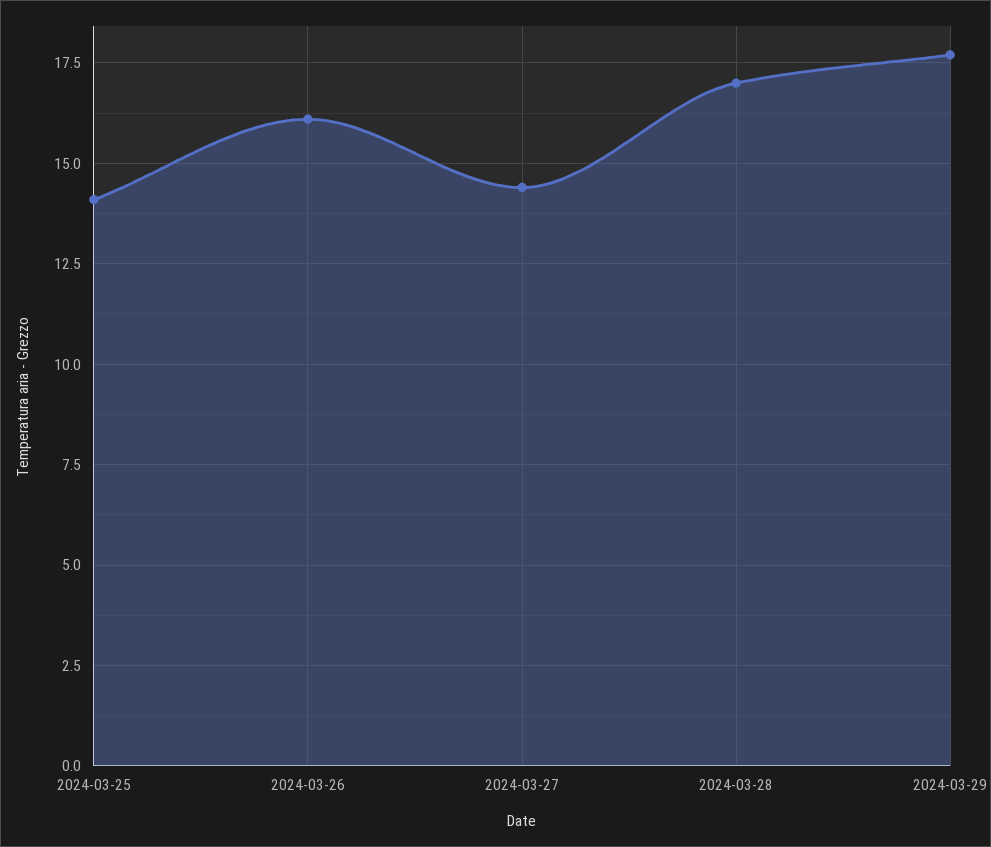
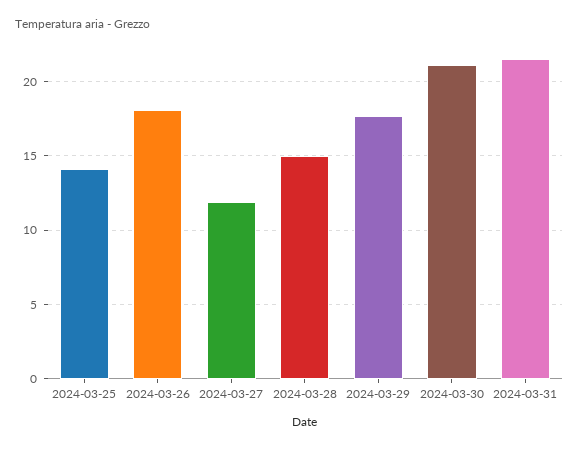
2024-03-26: 16 -> 18
2024-03-27: 14.5 -> 12
2024-03-28: 17 -> 15
2024-03-30: none -> 21
2024-03-31: none -> 21.5

